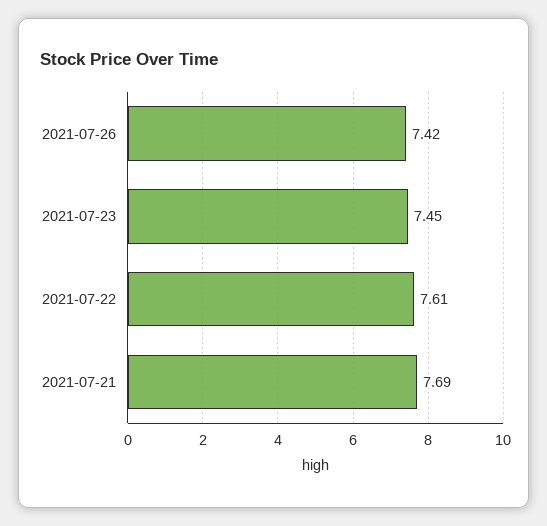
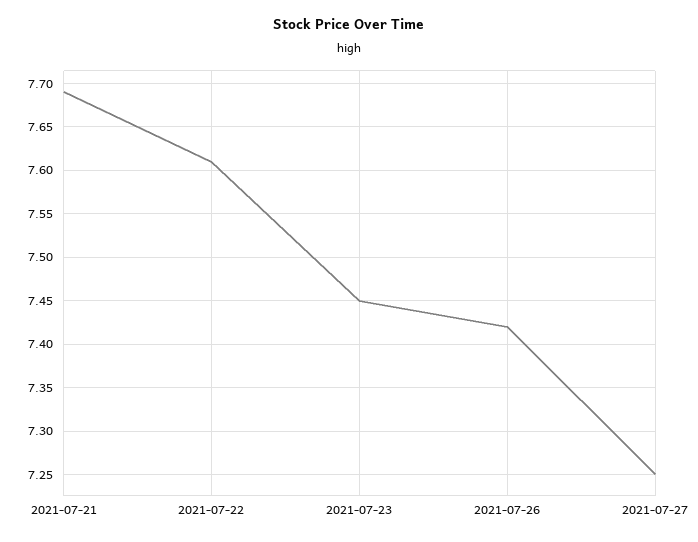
2021-07-27: none -> 7.25

